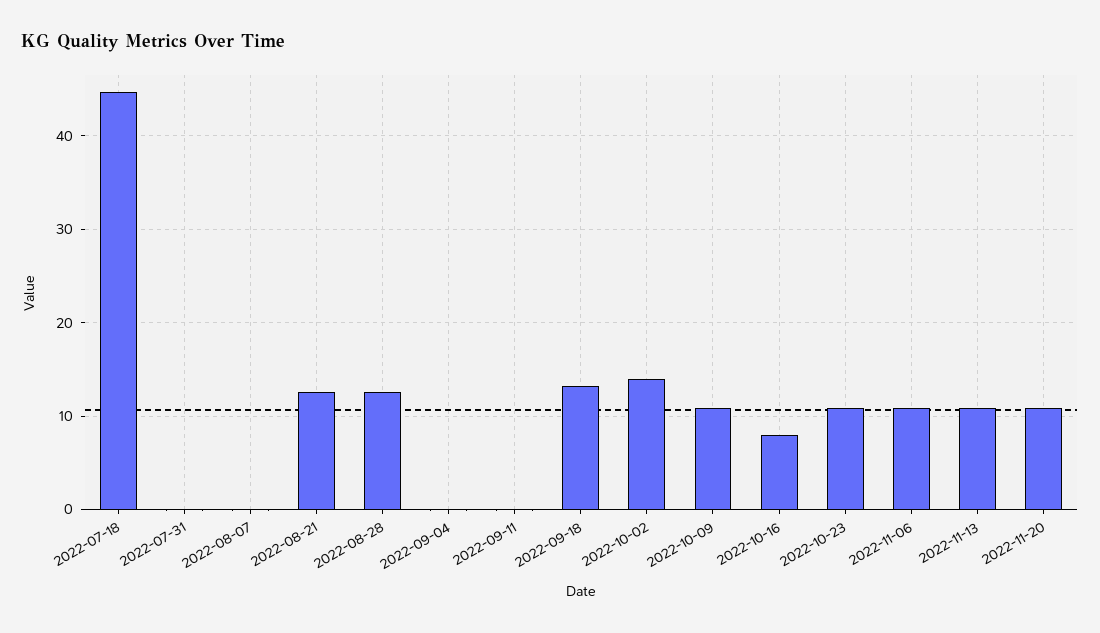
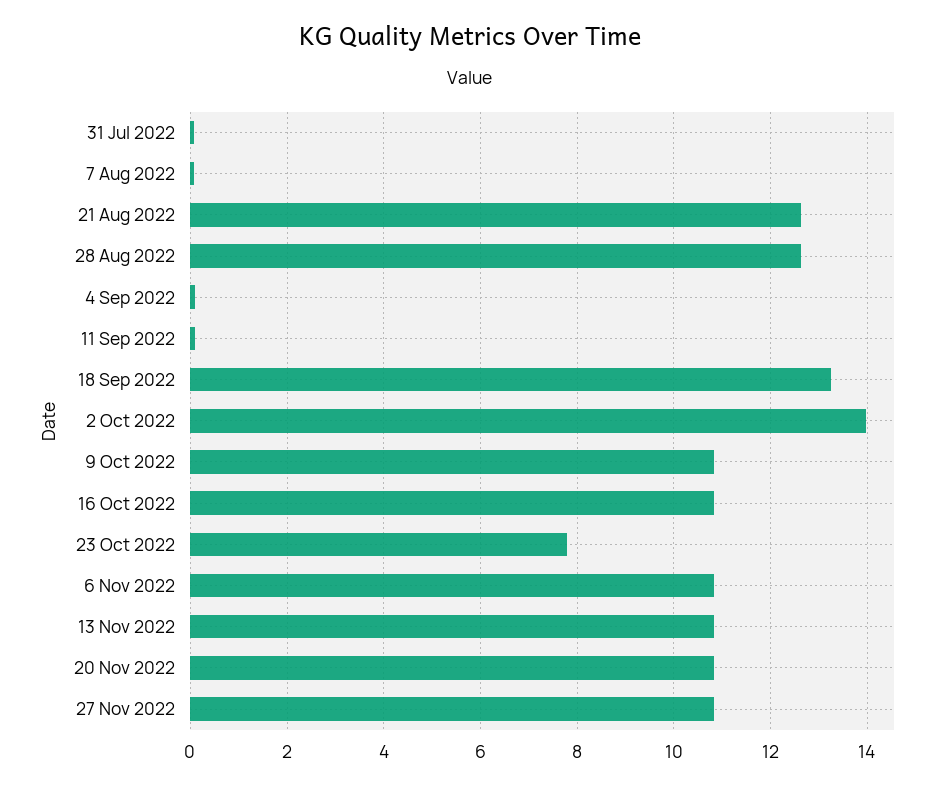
2022-07-18: 45 -> none
2022-10-16: 8 -> 10.8
2022-10-23: 11 -> 7.8
27 Nov 2022: none -> 10.8

